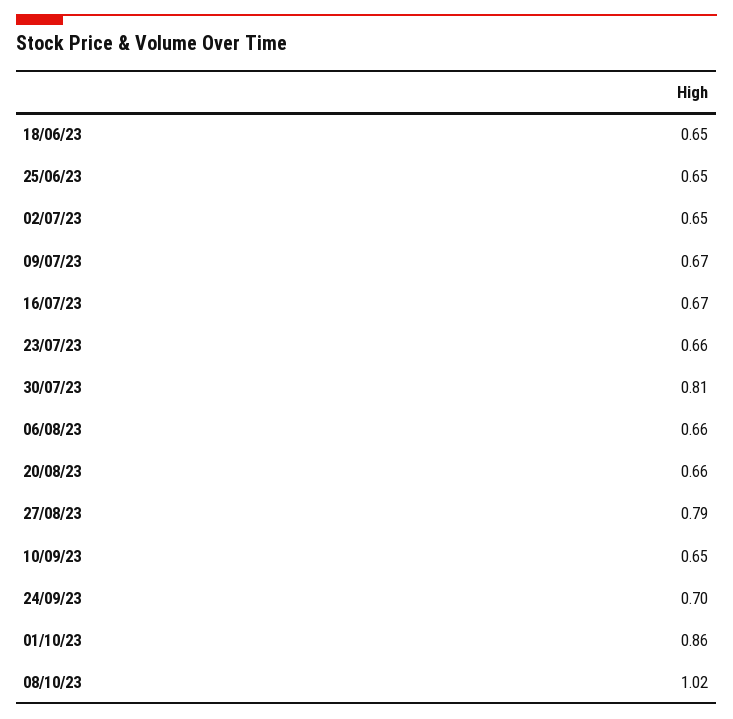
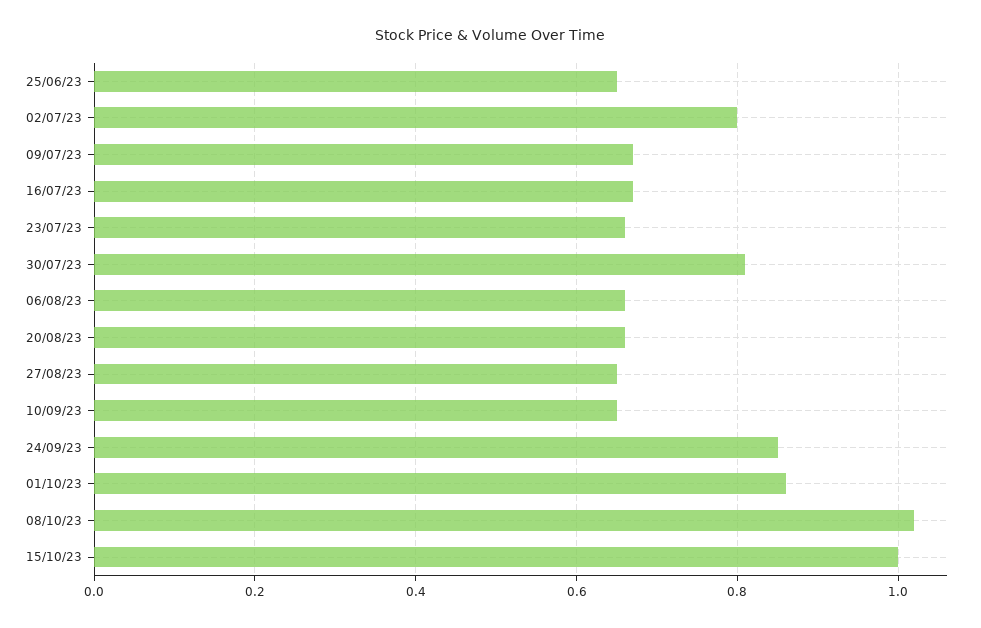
18/06/23: 0.65 -> none
02/07/23: 0.65 -> 0.8
27/08/23: 0.79 -> 0.65
24/09/23: 0.7 -> 0.85
15/10/23: none -> 1

